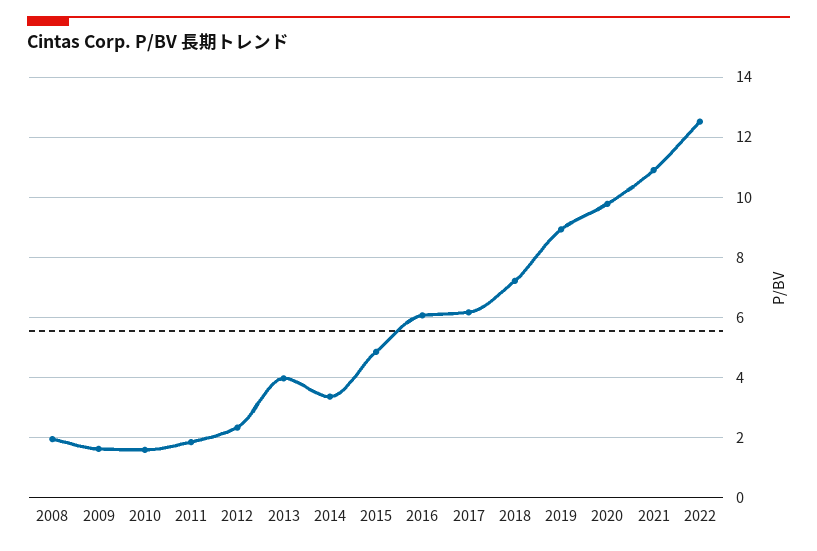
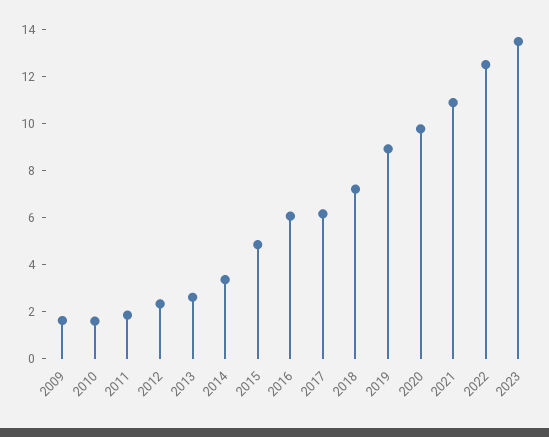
2008: 2 -> none
2013: 4 -> 2.5
2023: none -> 13.5

